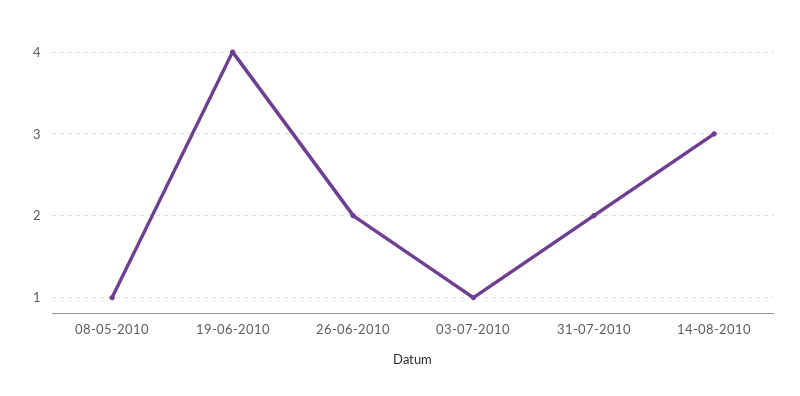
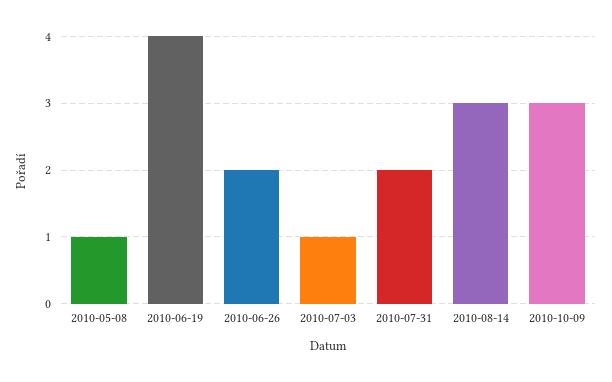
2010-10-09: none -> 3

